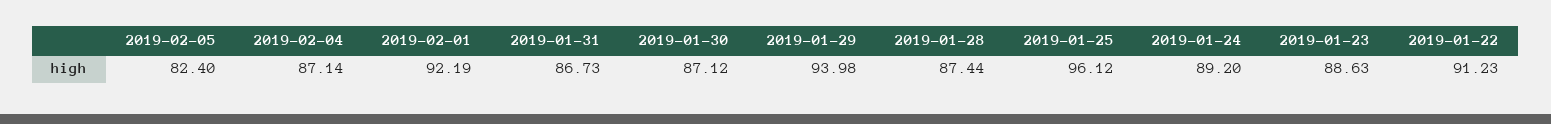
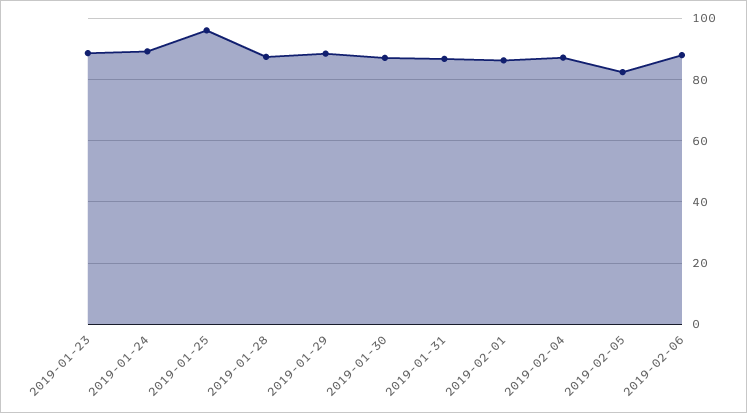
2019-02-01: 92.19 -> 86
2019-01-29: 93.98 -> 88
2019-01-22: 91.23 -> none
2019-02-06: none -> 88

